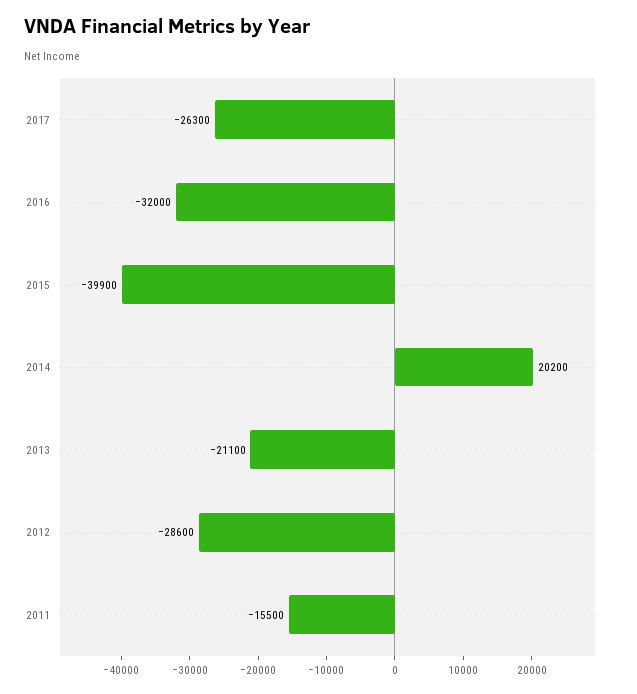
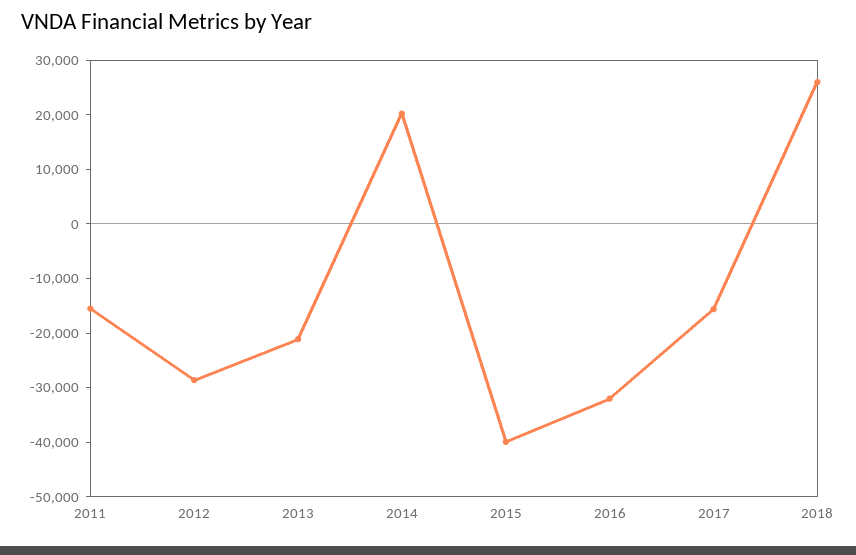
2017: -26300 -> -16000
2018: none -> 26000

